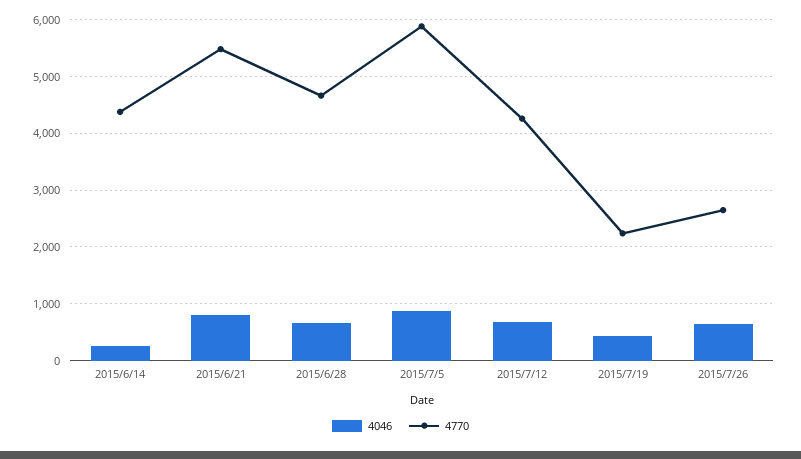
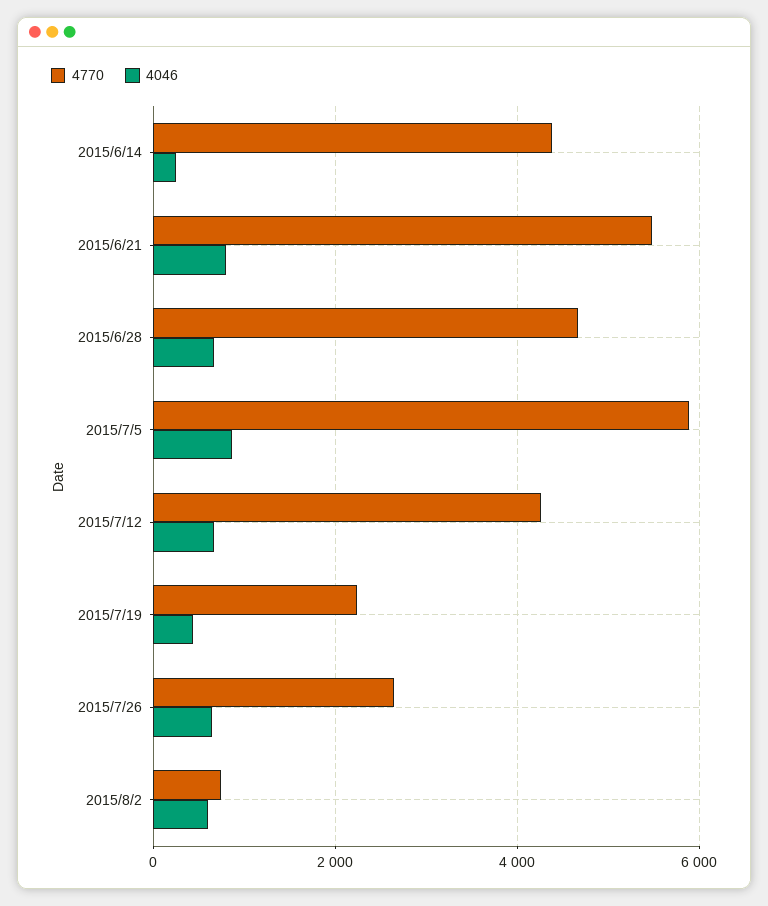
4770, 2015/8/2: none -> 800
4046, 2015/8/2: none -> 600

